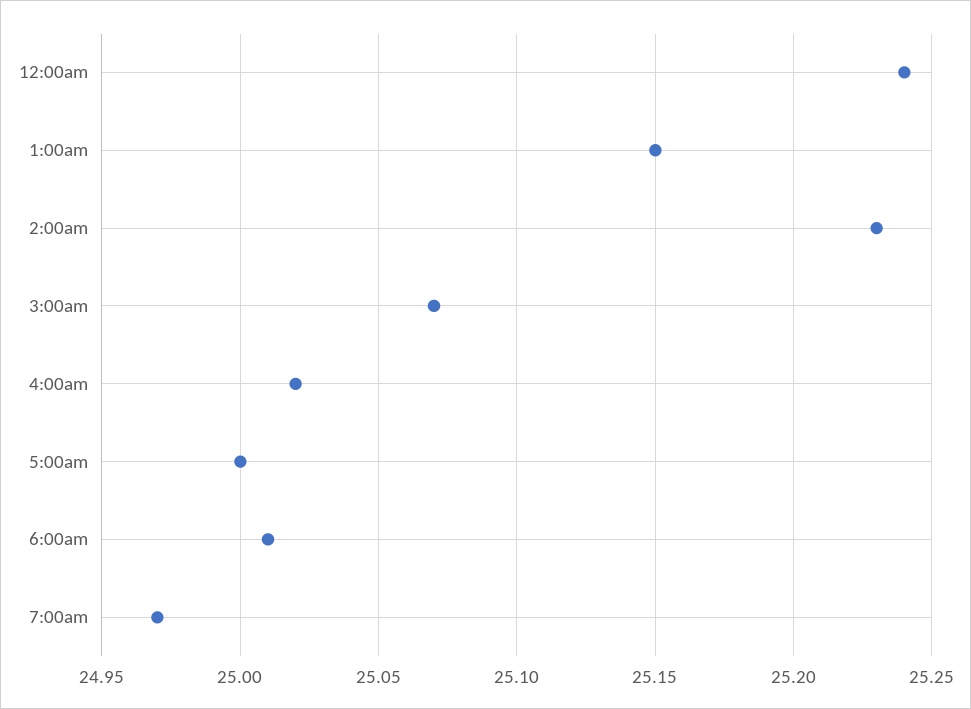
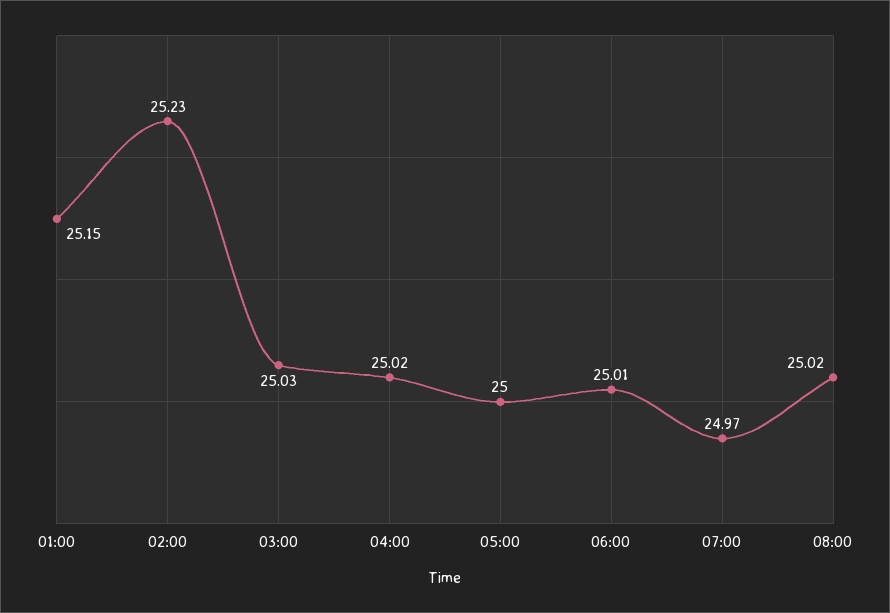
12:00am: 25.24 -> none
3:00am: 25.07 -> 25.03
08:00: none -> 25.02

